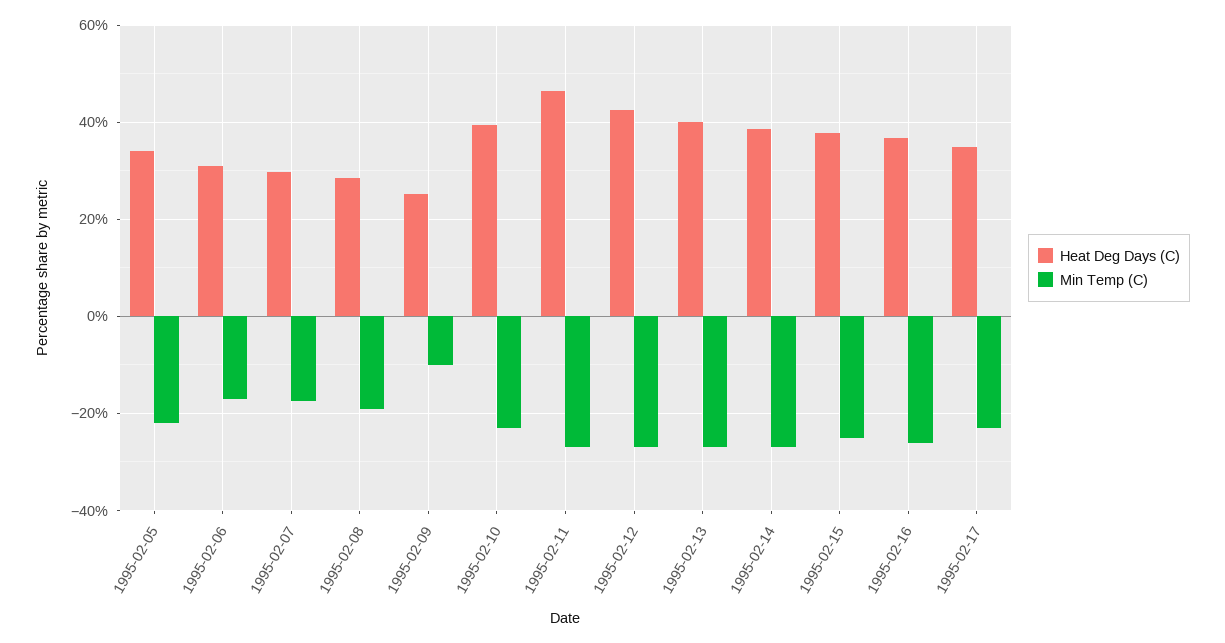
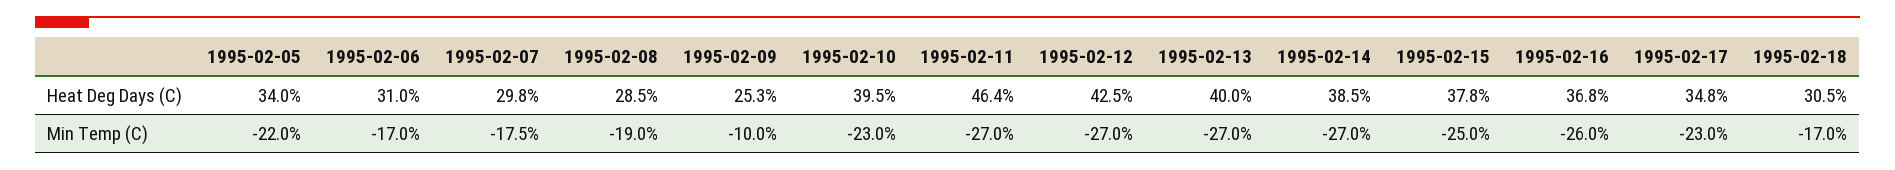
Heat Deg Days (C), 1995-02-18: none -> 30.5
Min Temp (C), 1995-02-18: none -> -17

